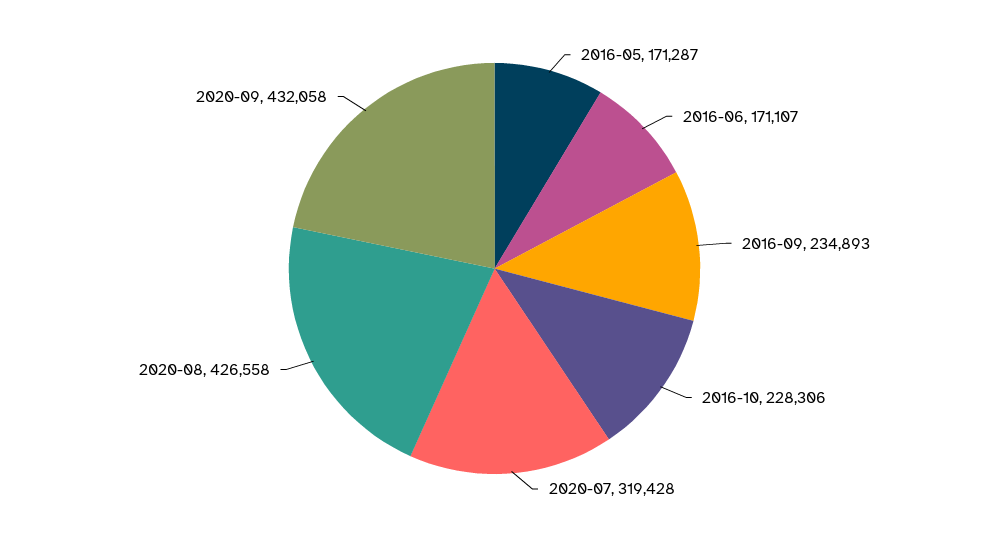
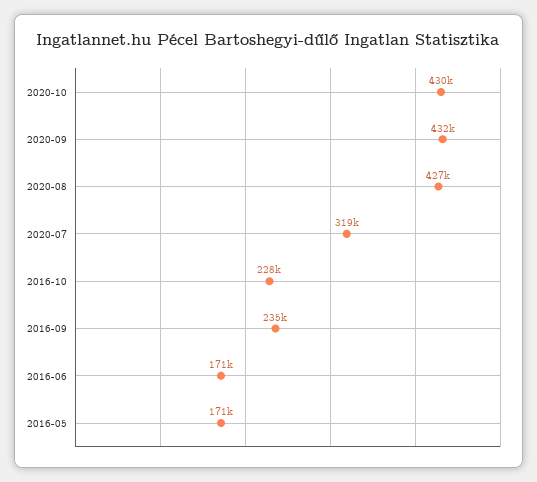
2020-10: none -> 430000

